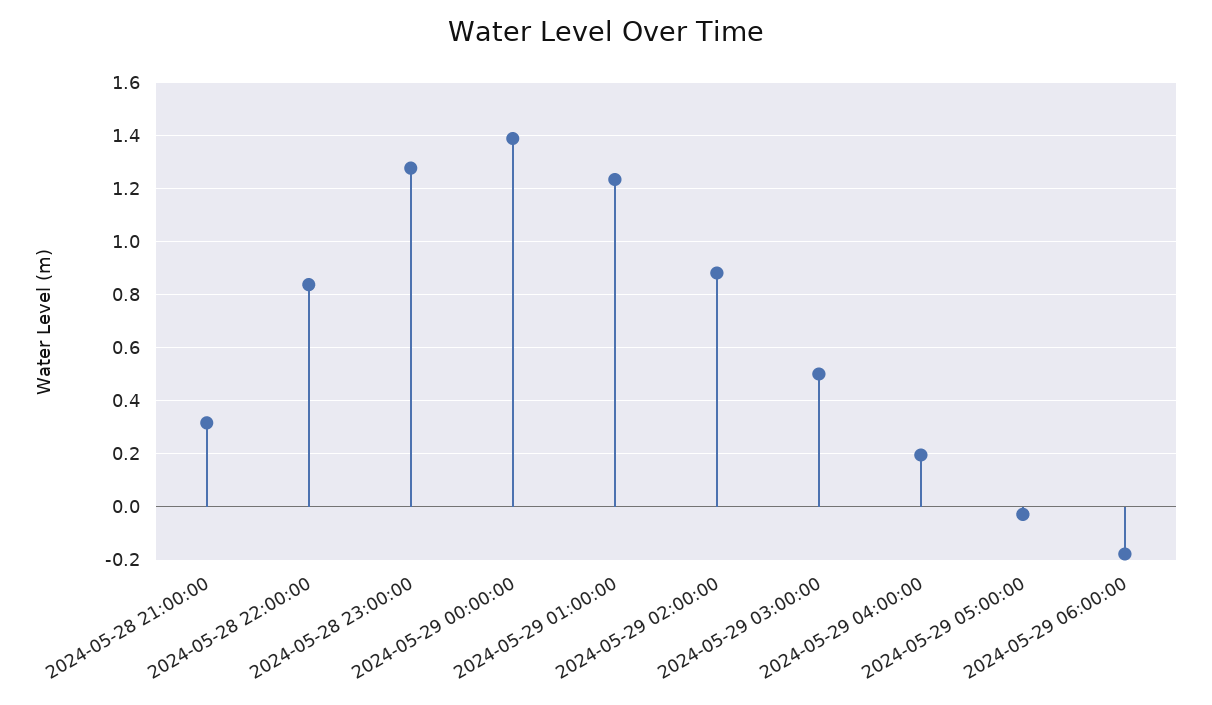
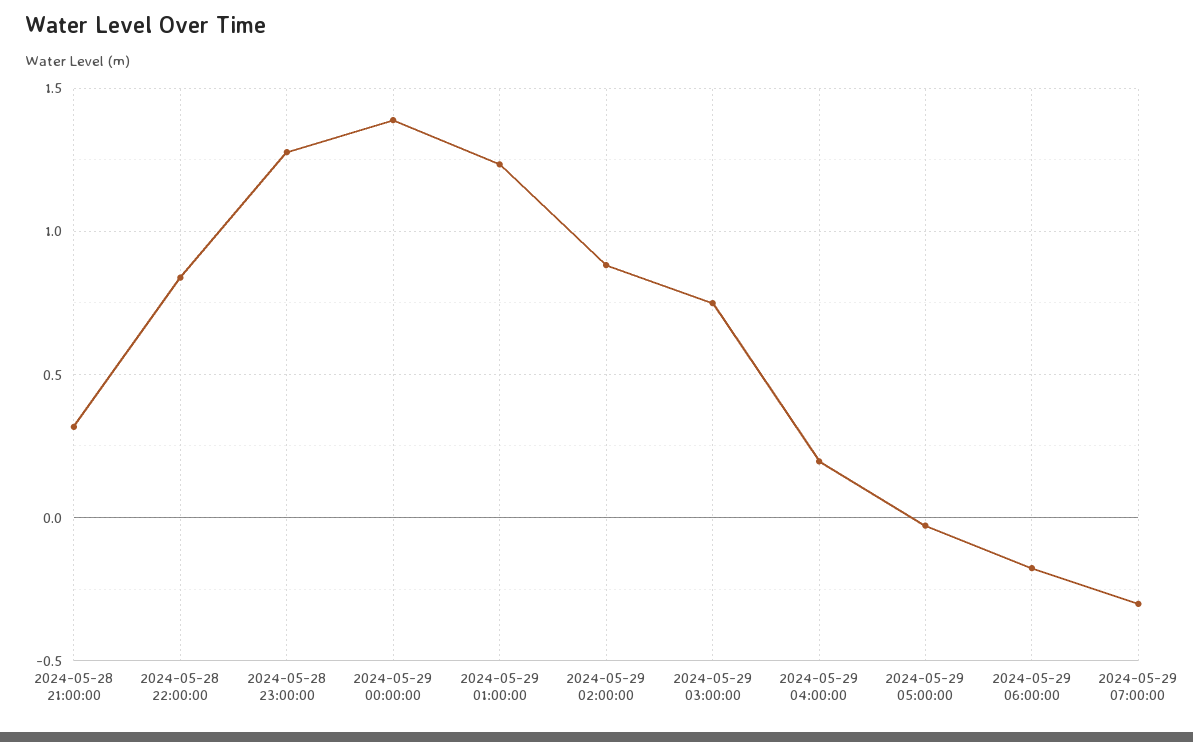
2024-05-29 03:00:00: 0.5 -> 0.75
2024-05-29 07:00:00: none -> -0.3

